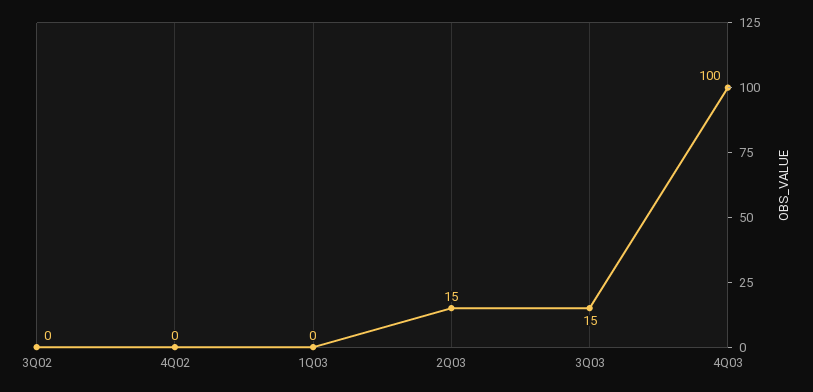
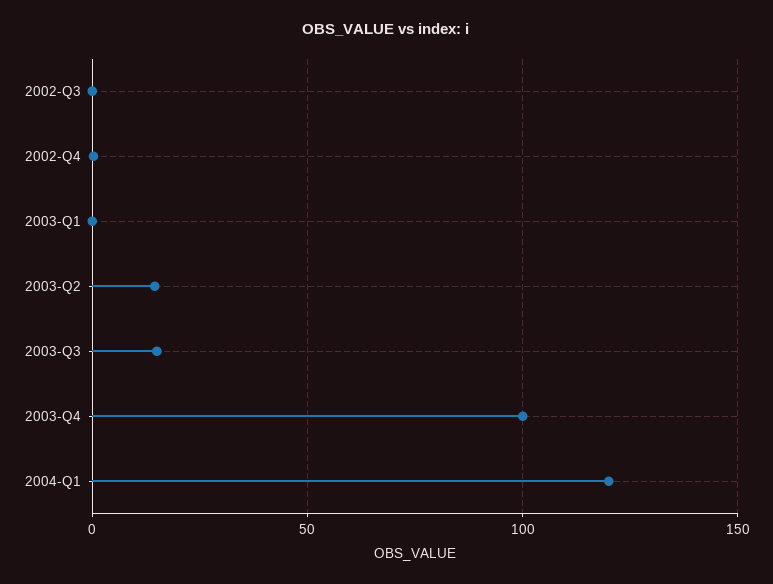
2004-Q1: none -> 120

